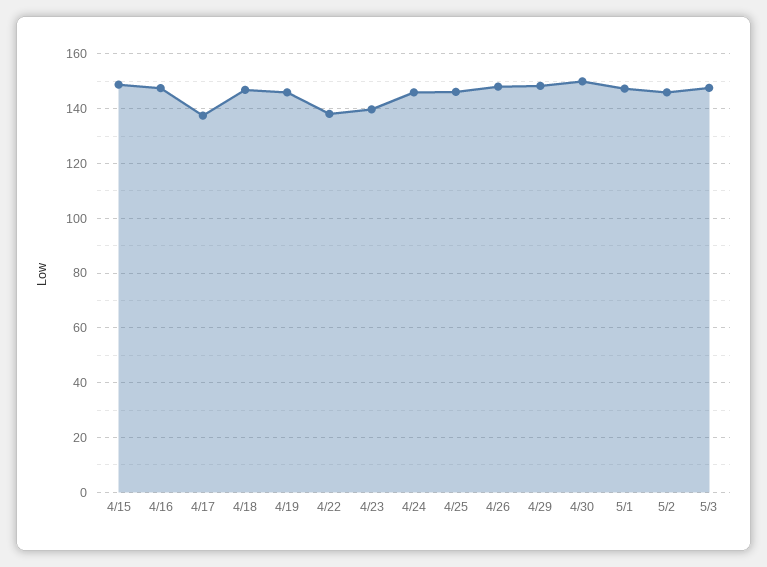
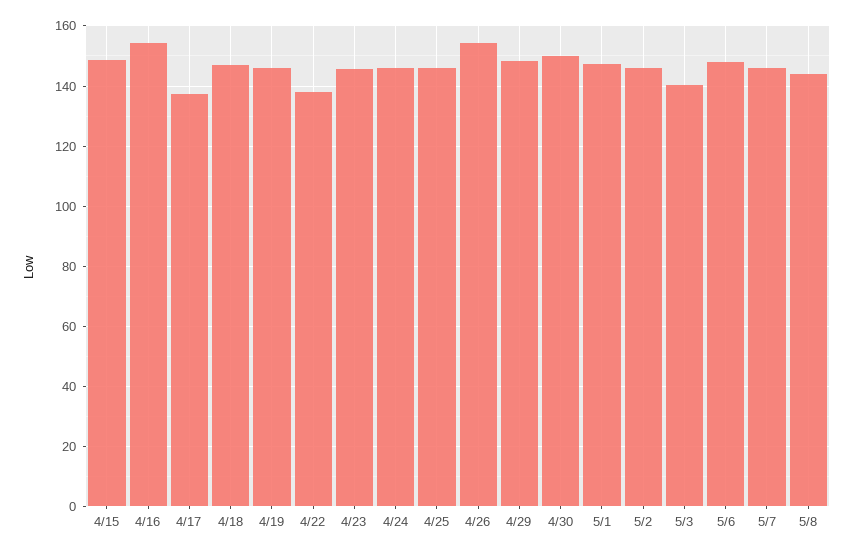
4/16: 147.5 -> 154
4/23: 140 -> 146
4/26: 147.5 -> 154
5/3: 147.5 -> 140
5/6: none -> 148
5/7: none -> 146
5/8: none -> 144

